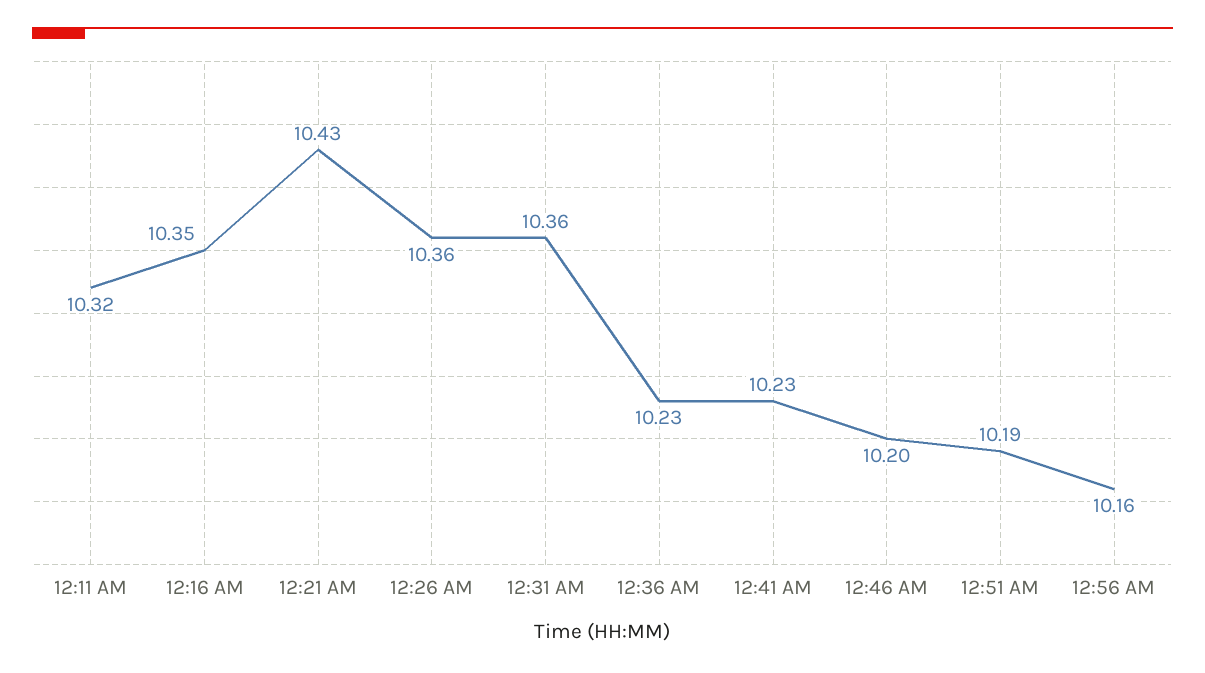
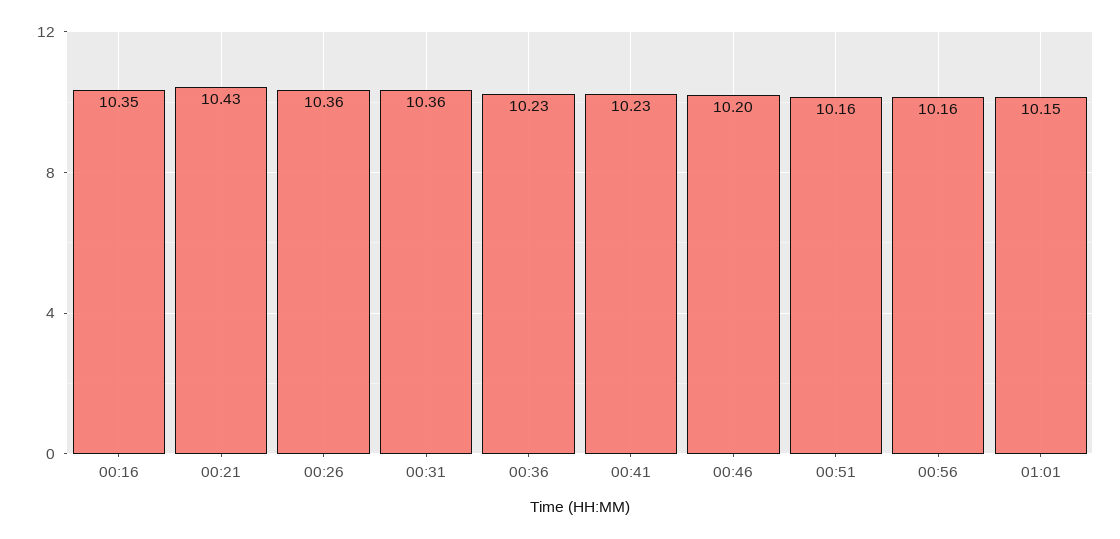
12:11 AM: 10.32 -> none
12:51 AM: 10.19 -> 10.16
01:01: none -> 10.15

